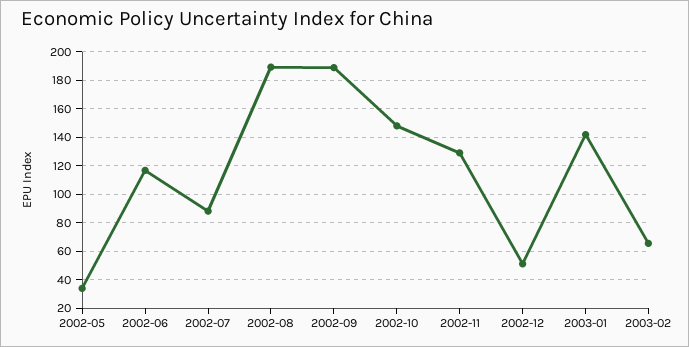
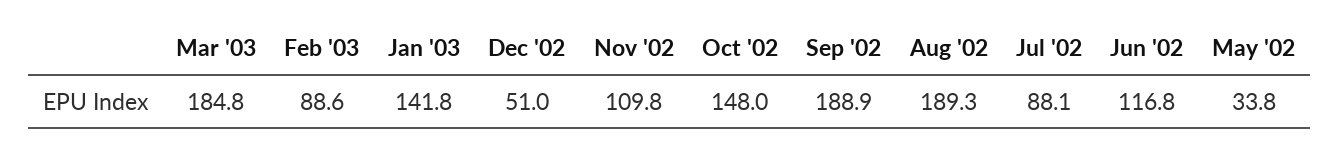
2002-11: 130 -> 109.8
2003-02: 65 -> 88.6
Mar '03: none -> 184.8

